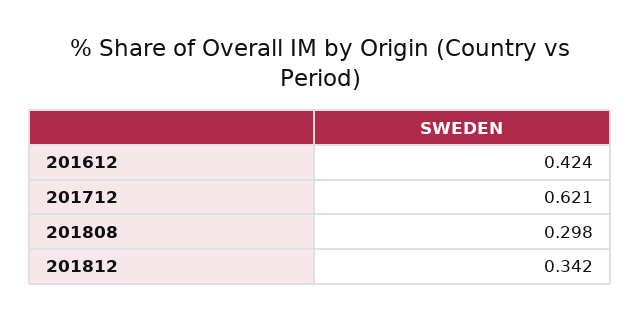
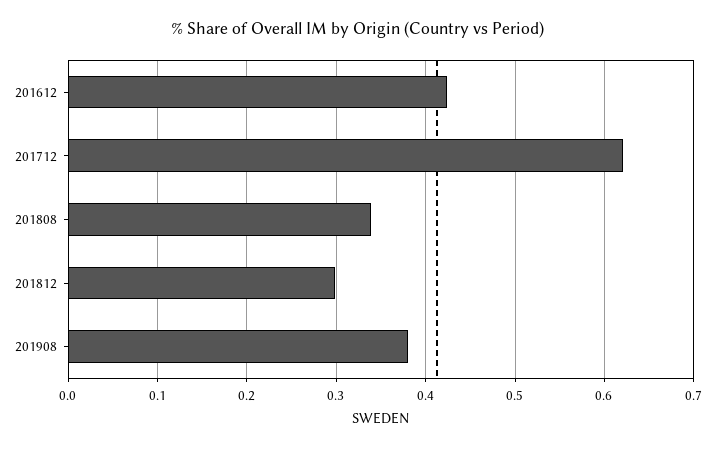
201808: 0.298 -> 0.34
201812: 0.342 -> 0.3
201908: none -> 0.38

